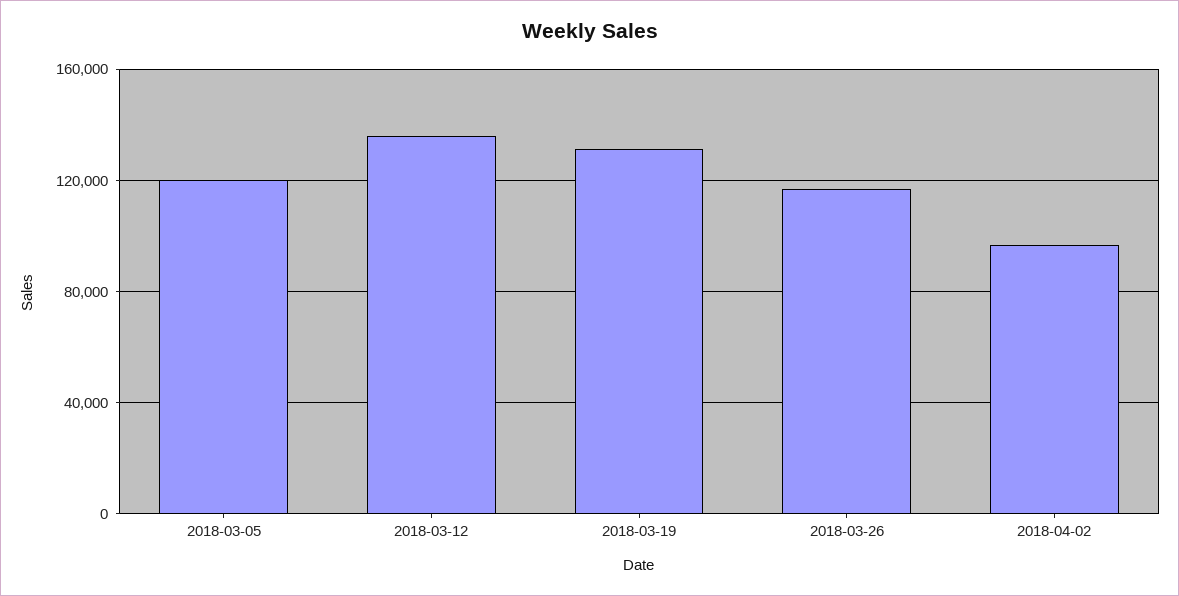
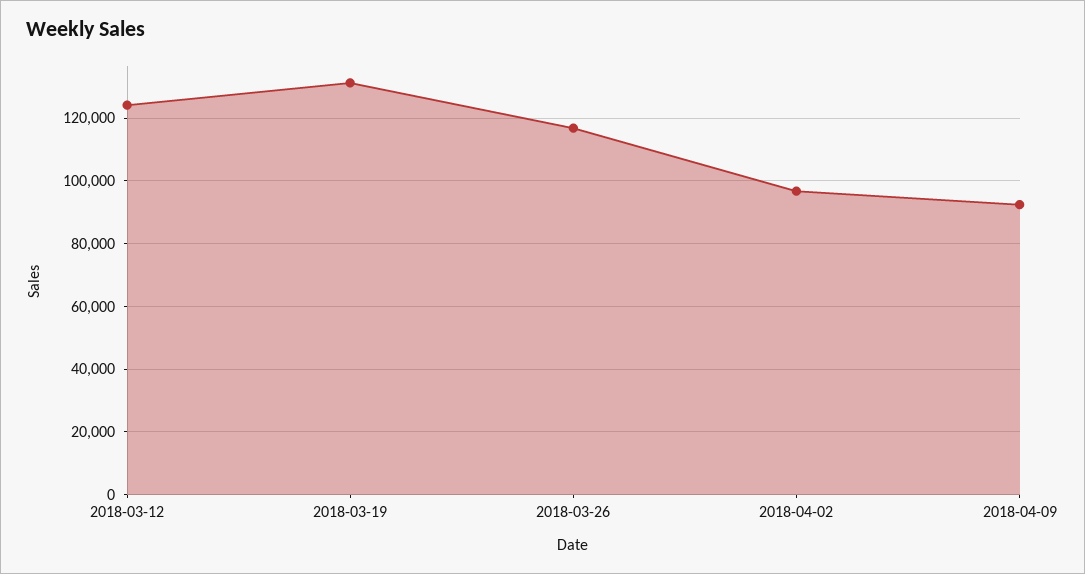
2018-03-05: 120000 -> none
2018-03-12: 135000 -> 124000
2018-04-09: none -> 92000

